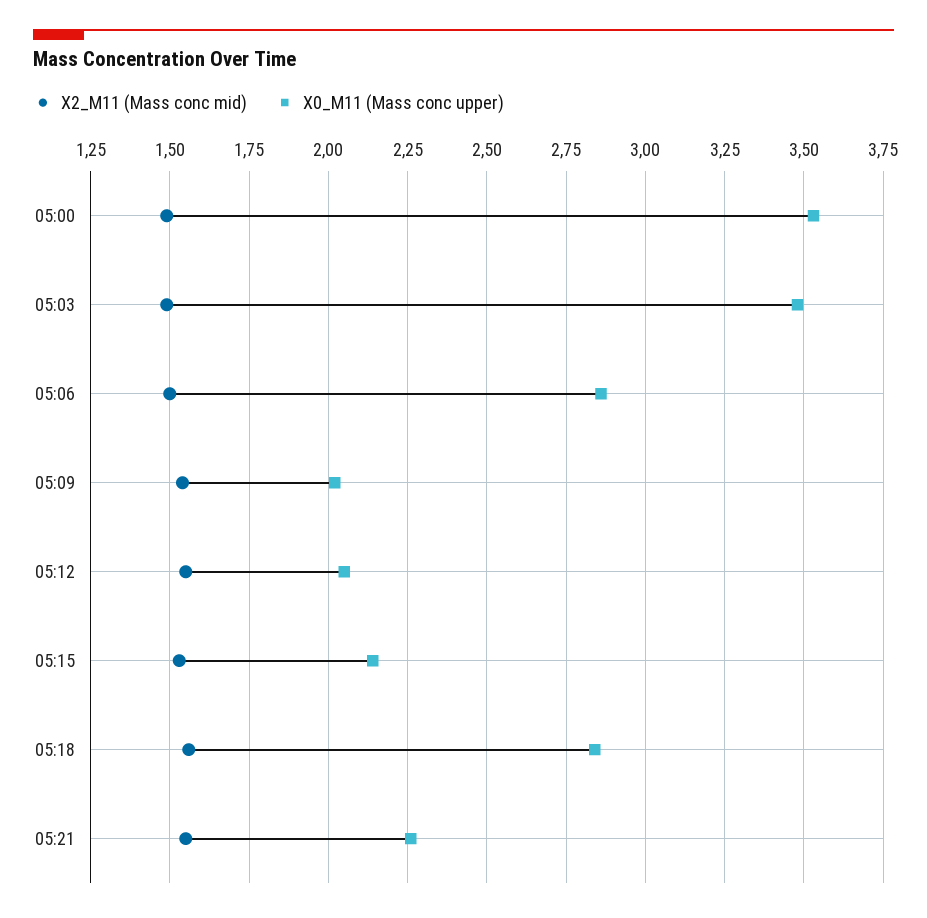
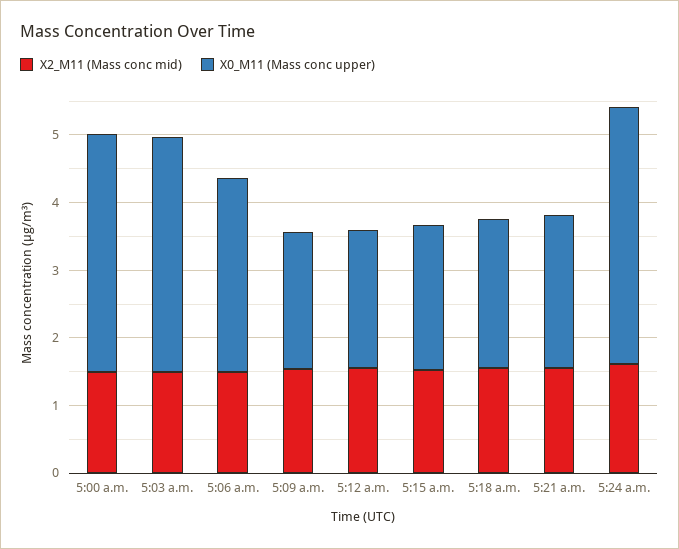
X0_M11 (Mass conc upper), 05:18: 2.85 -> 2.2
X2_M11 (Mass conc mid), 5:24 a.m.: none -> 1.6
X0_M11 (Mass conc upper), 5:24 a.m.: none -> 3.8

